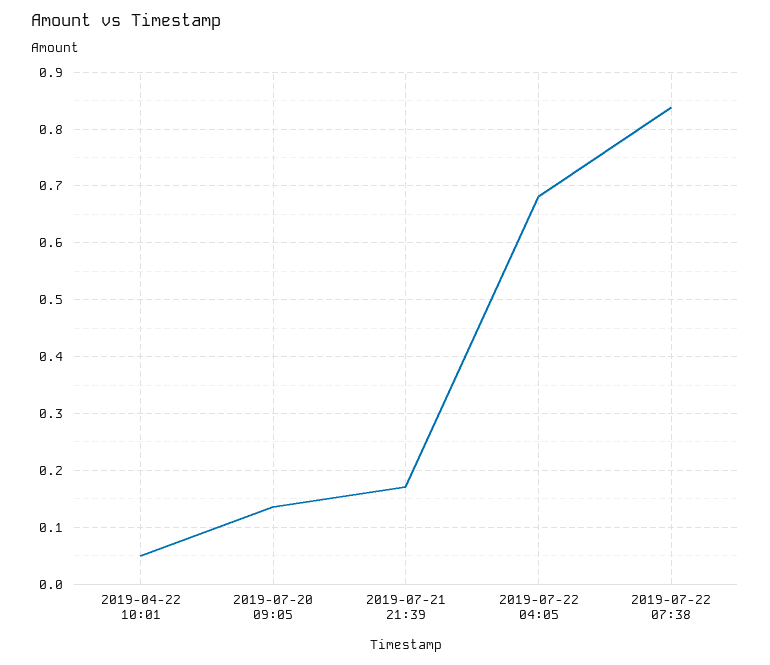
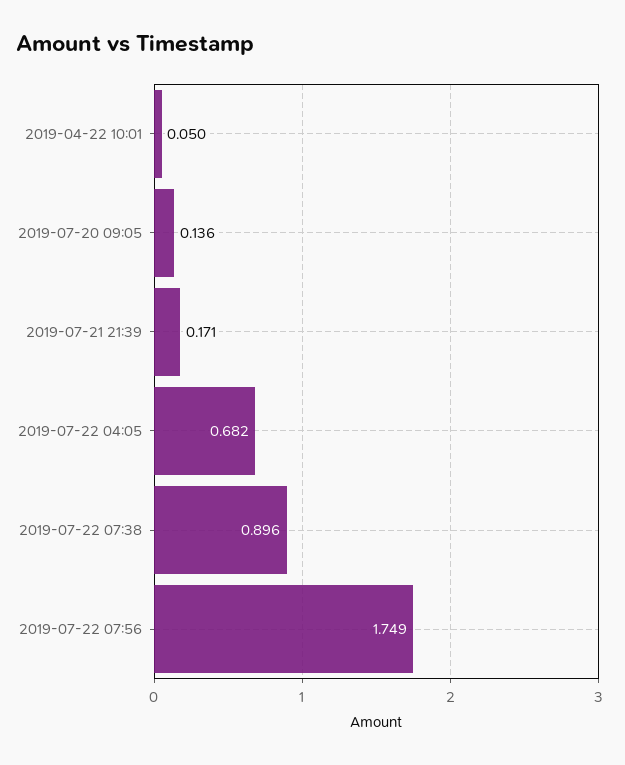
2019-07-22 07:38: 0.84 -> 0.896
2019-07-22 07:56: none -> 1.749

